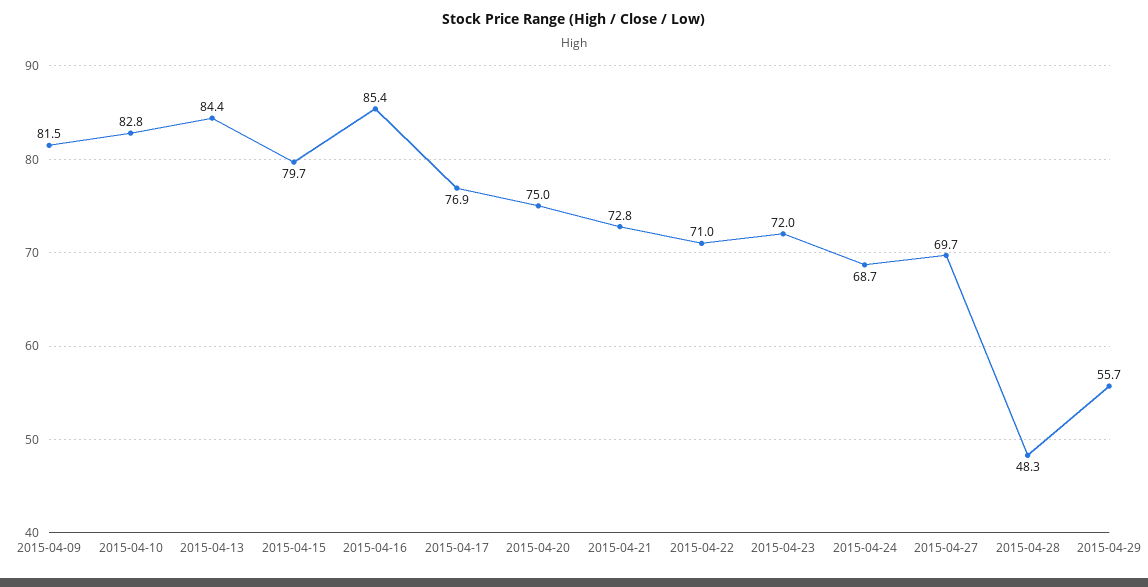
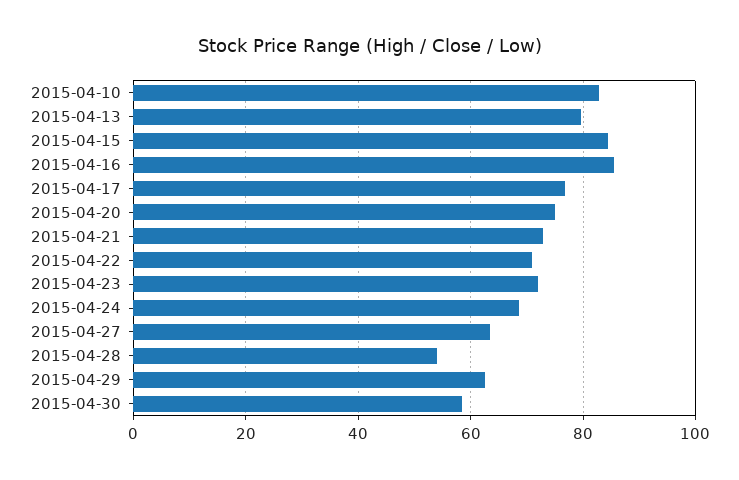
2015-04-09: 81.5 -> none
2015-04-13: 84.4 -> 80
2015-04-15: 79.7 -> 84
2015-04-27: 69.7 -> 64
2015-04-28: 48.3 -> 54
2015-04-29: 55.7 -> 62
2015-04-30: none -> 58

